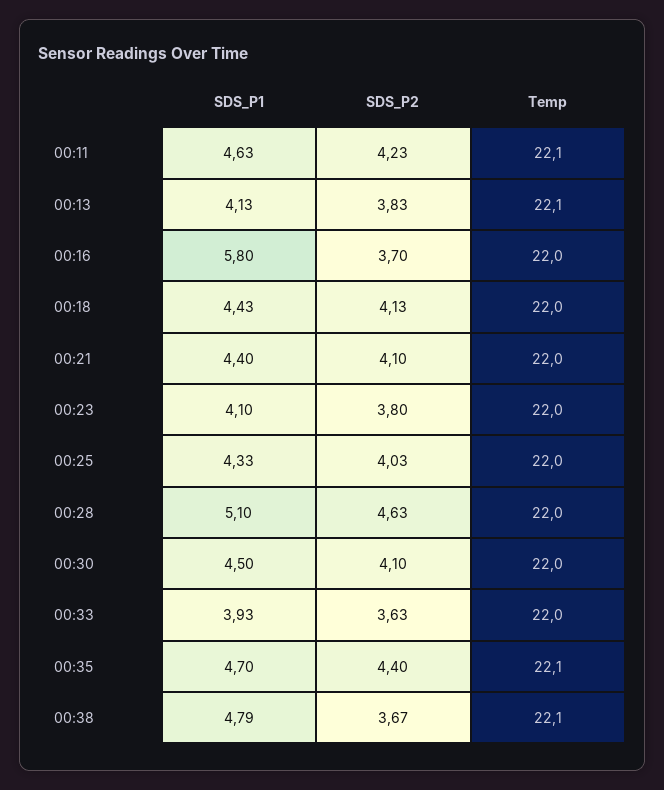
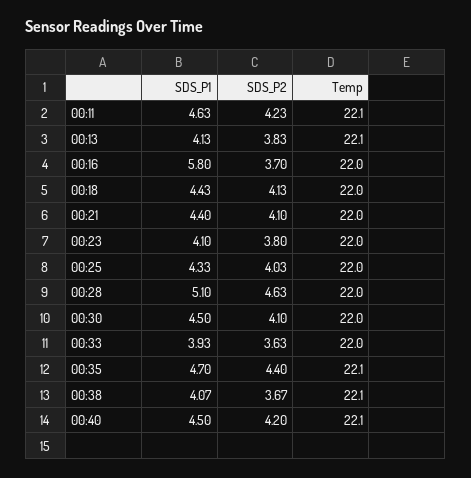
SDS_P1, 00:38: 4.79 -> 4.07
SDS_P1, 00:40: none -> 4.5
SDS_P2, 00:40: none -> 4.2
Temp, 00:40: none -> 22.1

